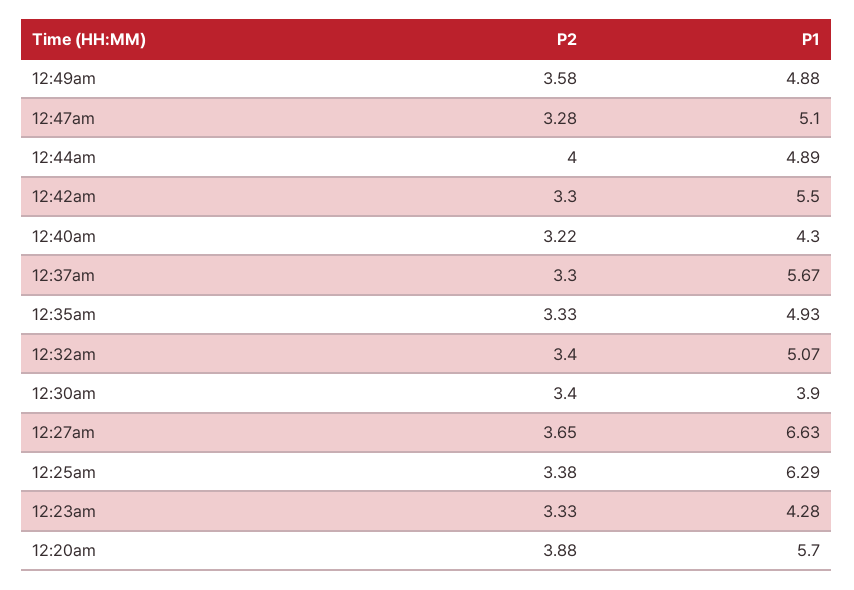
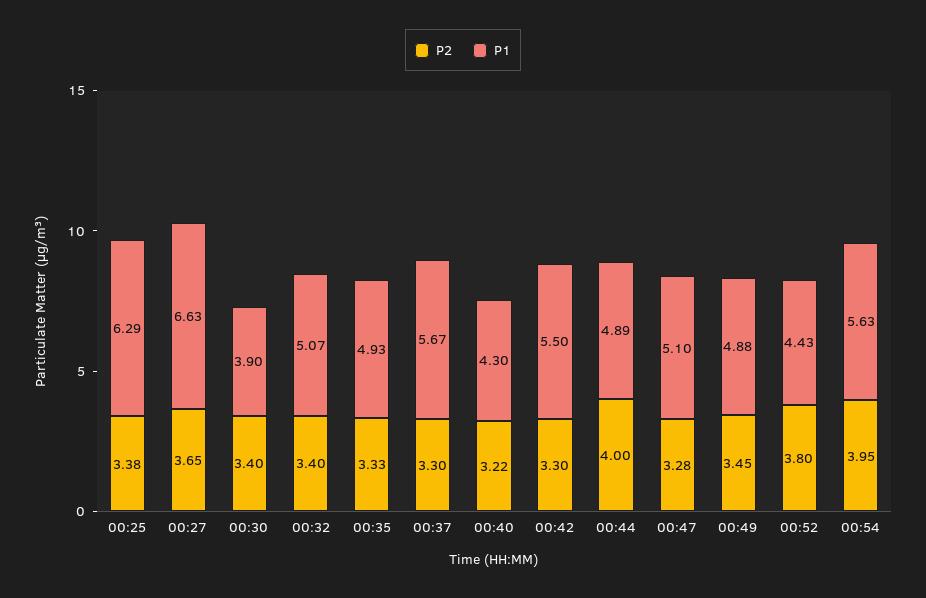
P2, 12:49am: 3.58 -> 3.45
P2, 12:23am: 3.33 -> none
P1, 12:23am: 4.28 -> none
P2, 12:20am: 3.88 -> none
P1, 12:20am: 5.7 -> none
P2, 00:52: none -> 3.8
P1, 00:52: none -> 4.43
P2, 00:54: none -> 3.95
P1, 00:54: none -> 5.63

